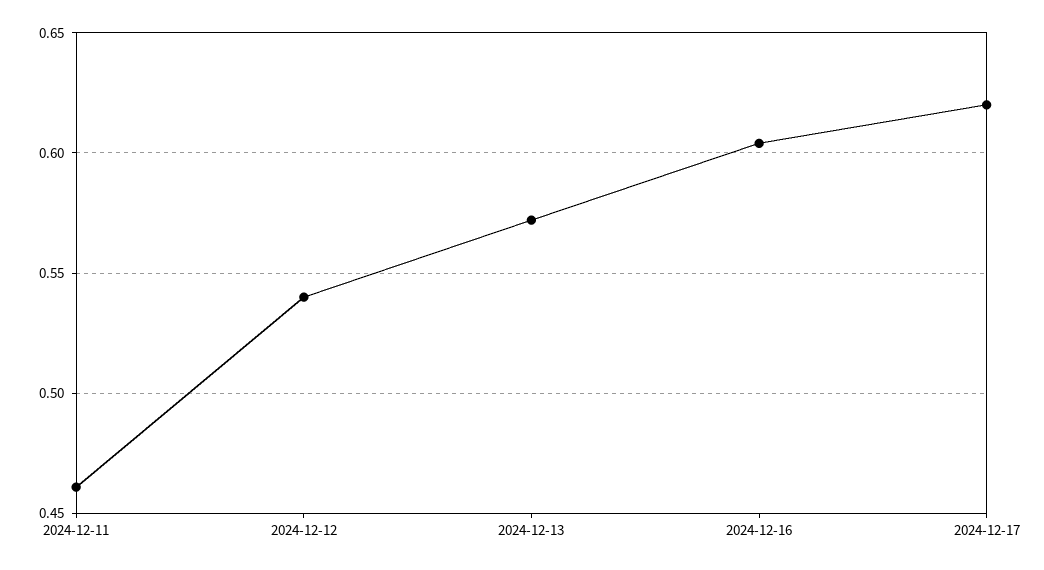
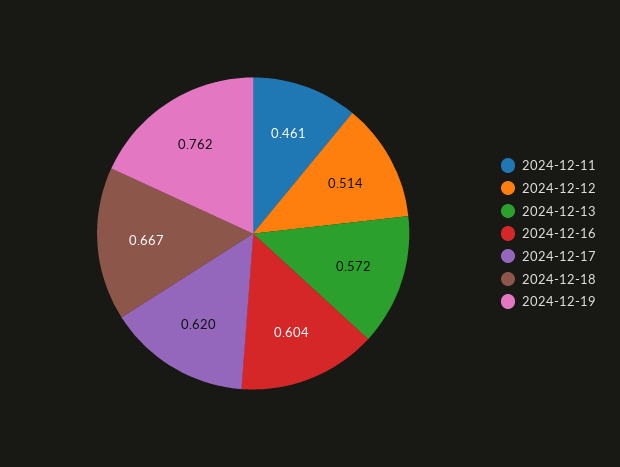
2024-12-12: 0.54 -> 0.514
2024-12-18: none -> 0.667
2024-12-19: none -> 0.762

